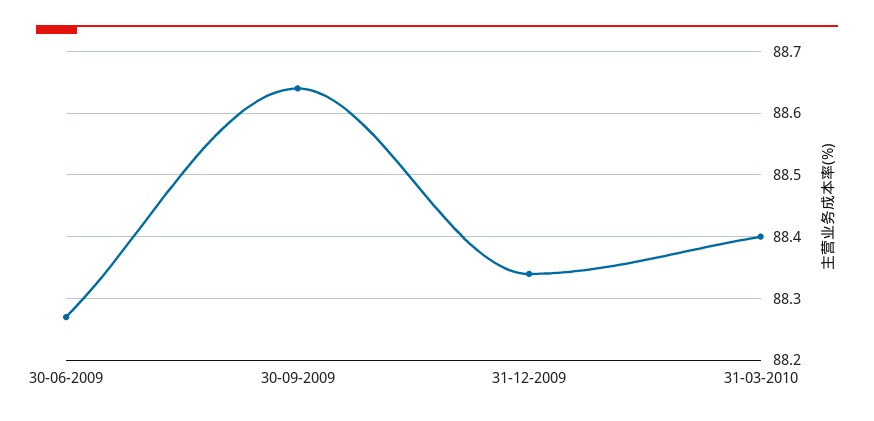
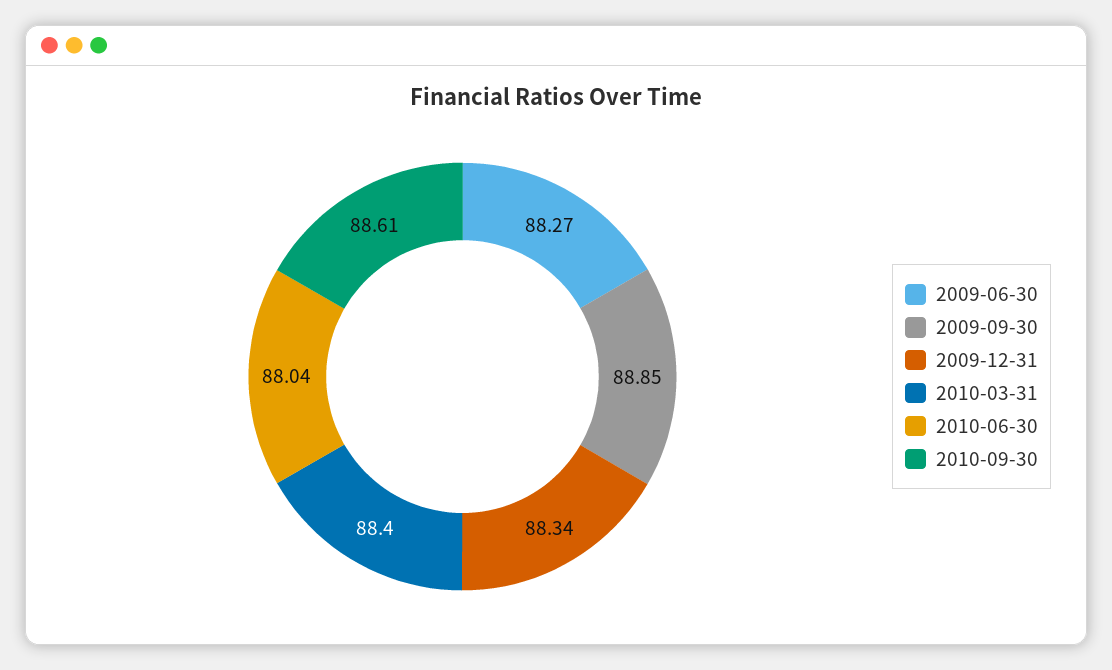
30-09-2009: 88.64 -> 88.85
2010-06-30: none -> 88.04
2010-09-30: none -> 88.61

